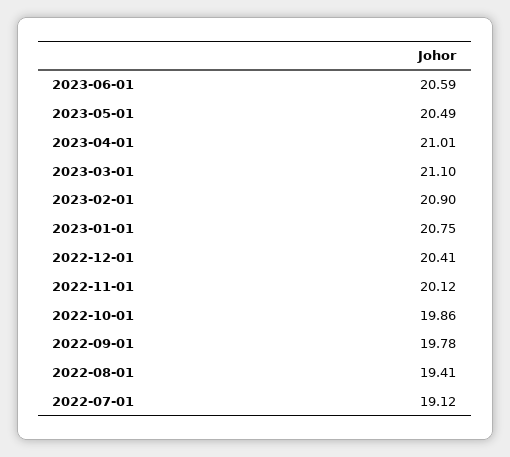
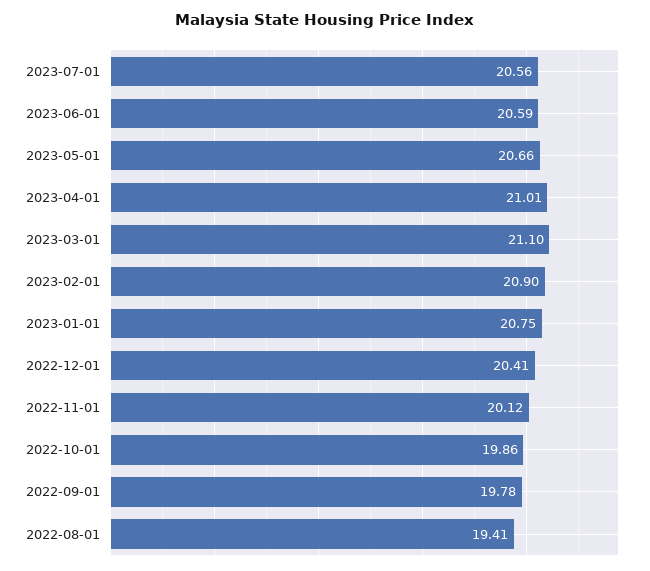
2023-05-01: 20.49 -> 20.66
2022-07-01: 19.12 -> none
2023-07-01: none -> 20.56

